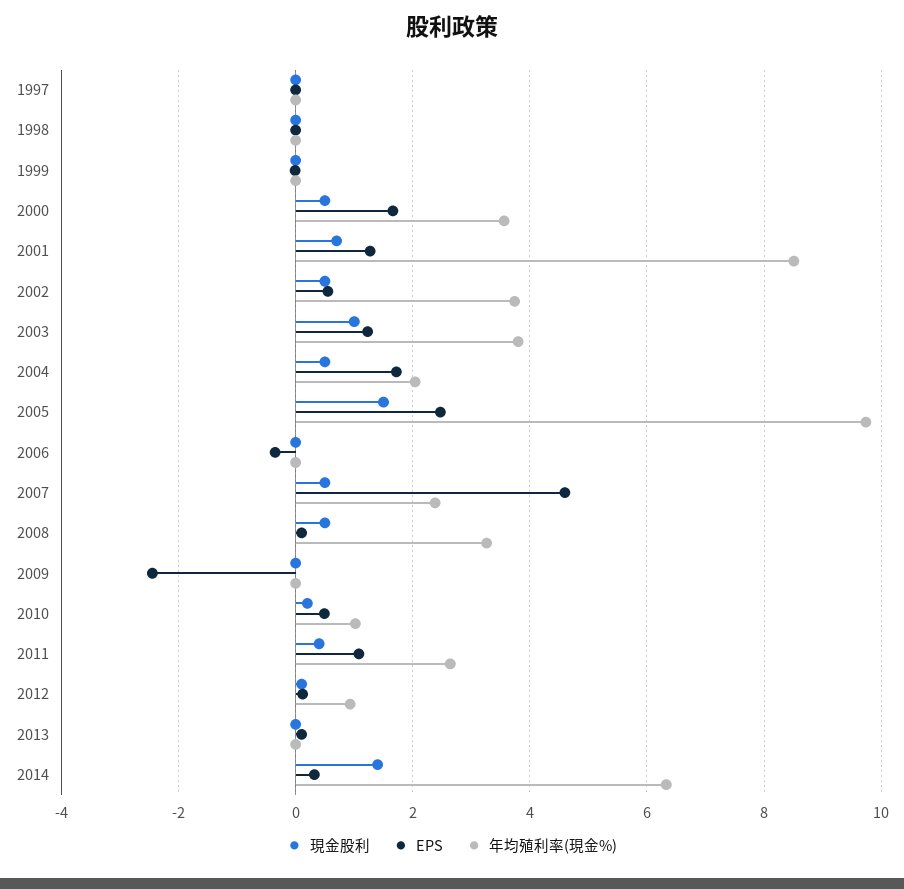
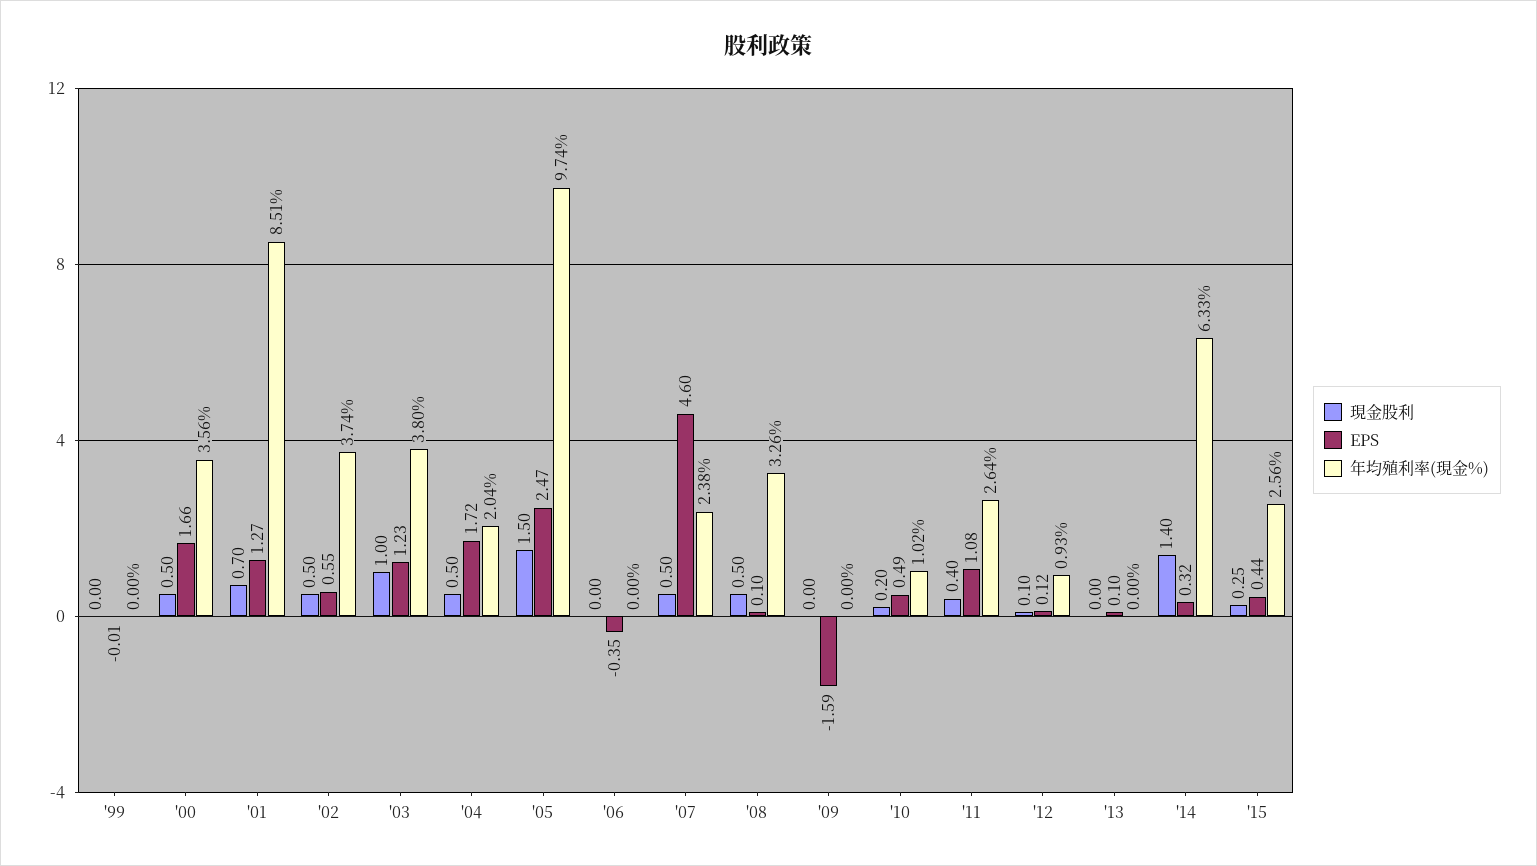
現金股利, 1997: 0 -> none
EPS, 1997: 0 -> none
年均殖利率(現金%), 1997: 0 -> none
現金股利, 1998: 0 -> none
EPS, 1998: 0 -> none
年均殖利率(現金%), 1998: 0 -> none
EPS, 2009: -2.4 -> -1.59
現金股利, '15: none -> 0.25
EPS, '15: none -> 0.44
年均殖利率(現金%), '15: none -> 2.56

